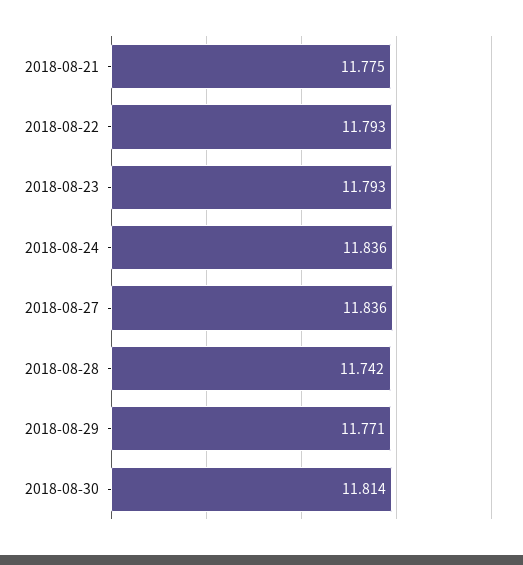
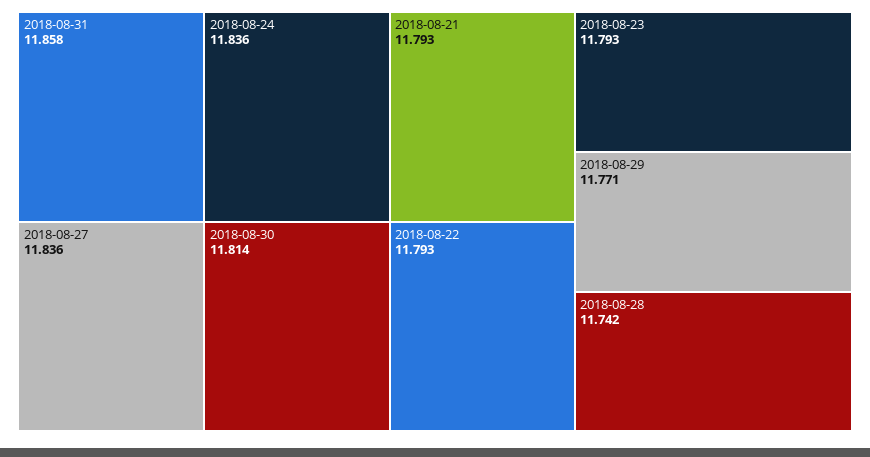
2018-08-21: 11.775 -> 11.793
2018-08-31: none -> 11.858

